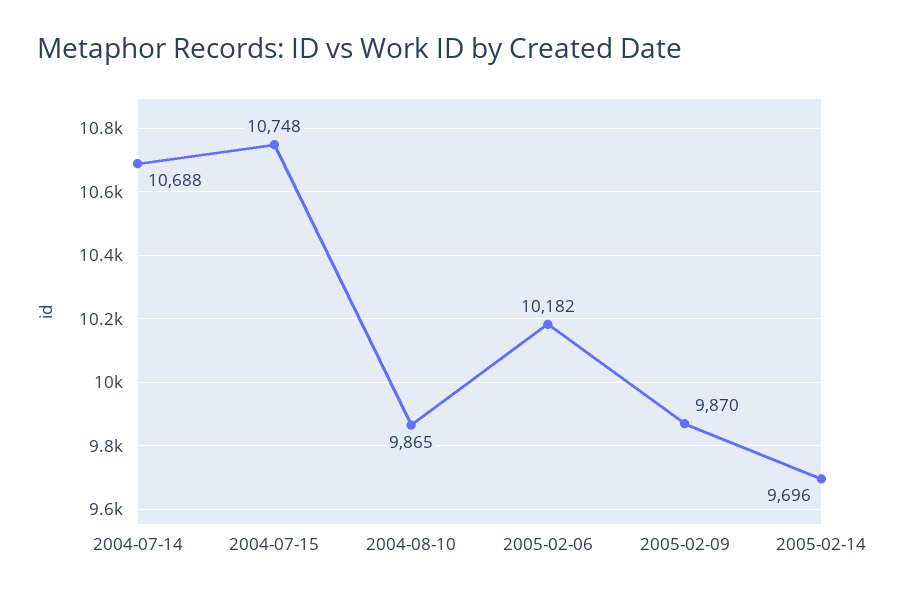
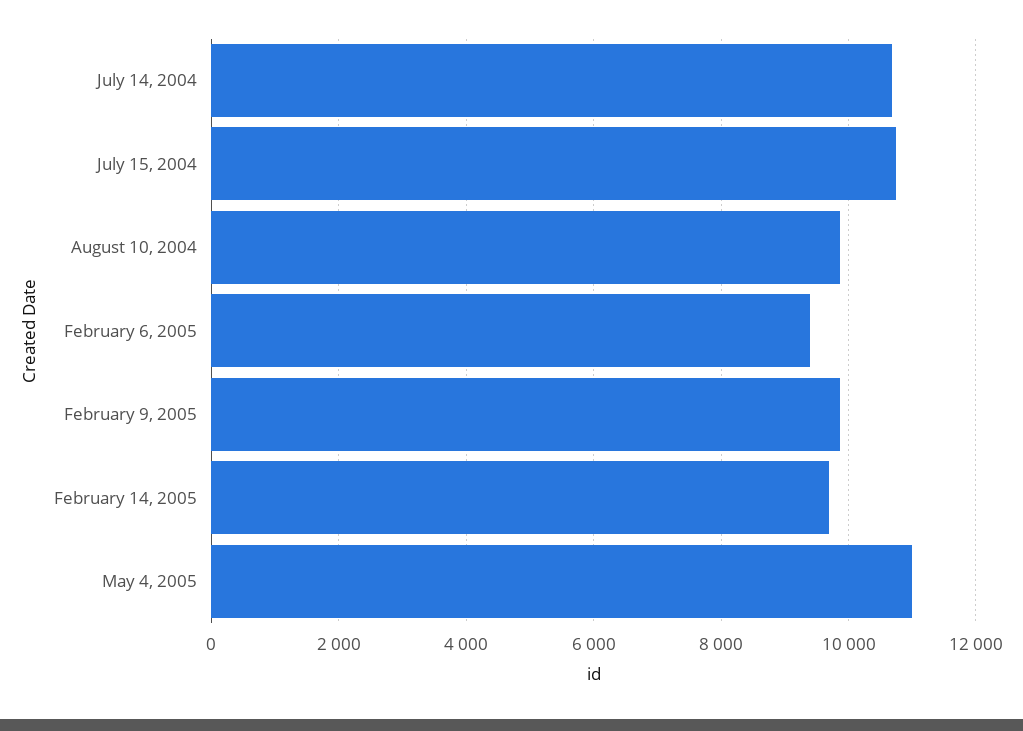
2005-02-06: 10182 -> 9400
May 4, 2005: none -> 11000

